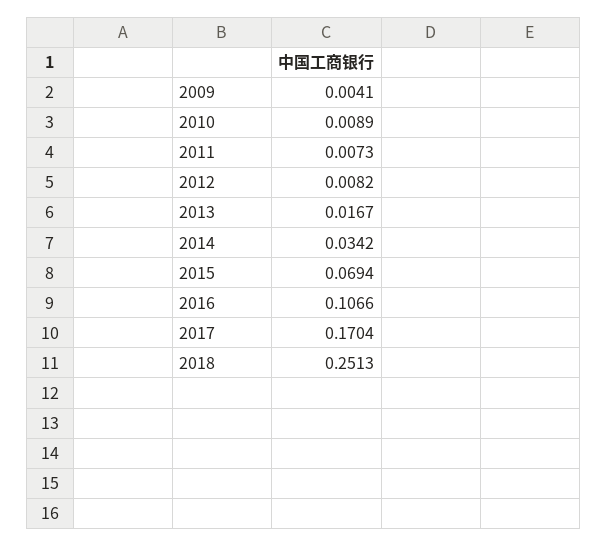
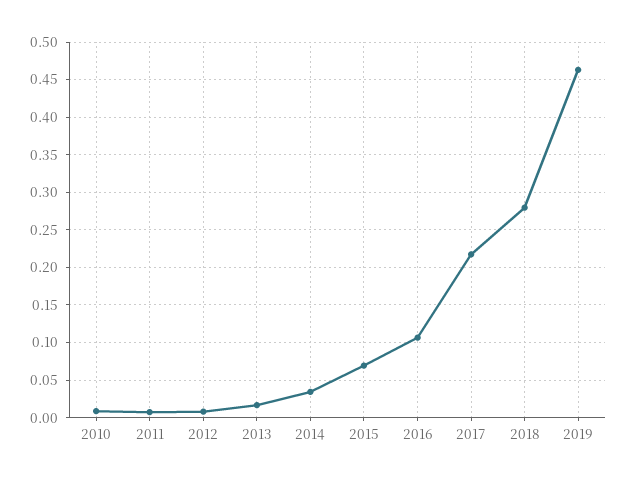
2009: 0.0041 -> none
2017: 0.1704 -> 0.22
2018: 0.2513 -> 0.28
2019: none -> 0.46

